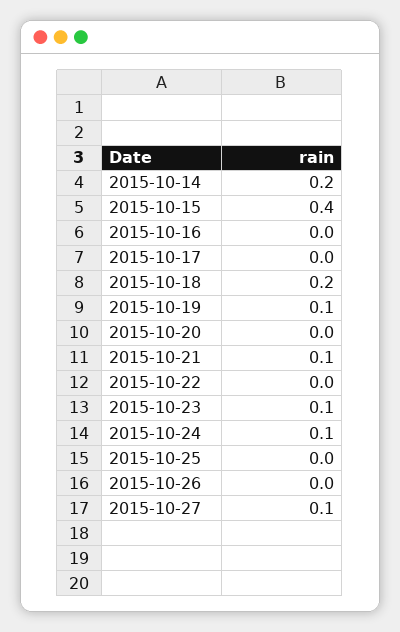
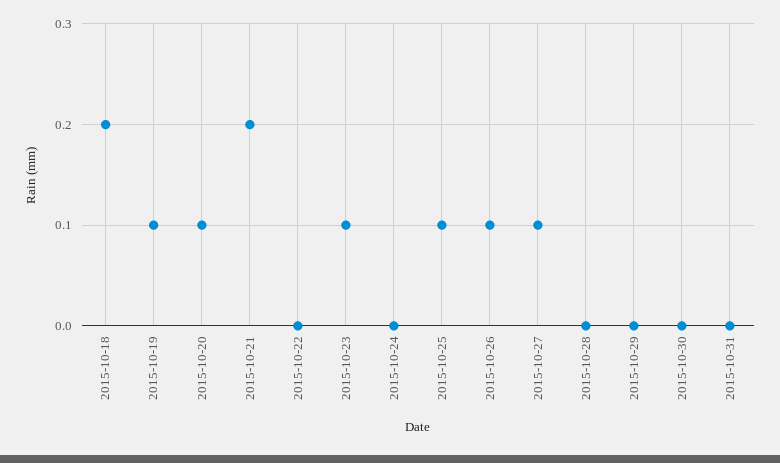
2015-10-14: 0.2 -> none
2015-10-15: 0.4 -> none
2015-10-16: 0 -> none
2015-10-17: 0 -> none
2015-10-20: 0 -> 0.1
2015-10-21: 0.1 -> 0.2
2015-10-24: 0.1 -> 0
2015-10-25: 0 -> 0.1
2015-10-26: 0 -> 0.1
2015-10-28: none -> 0
2015-10-29: none -> 0
2015-10-30: none -> 0
2015-10-31: none -> 0

